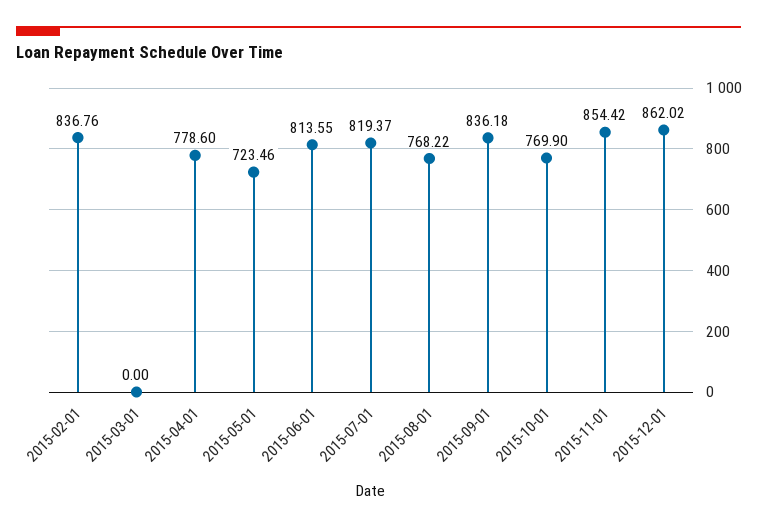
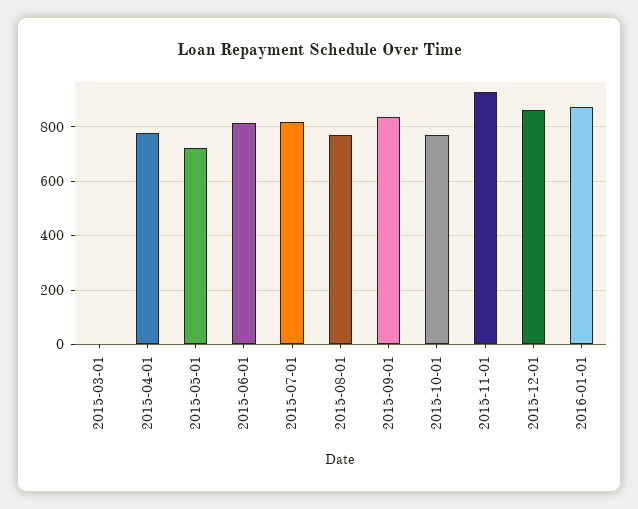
2015-02-01: 836.76 -> none
2015-11-01: 854.42 -> 925
2016-01-01: none -> 875

